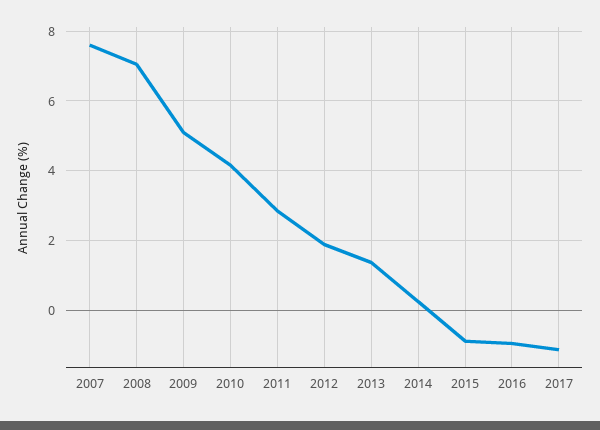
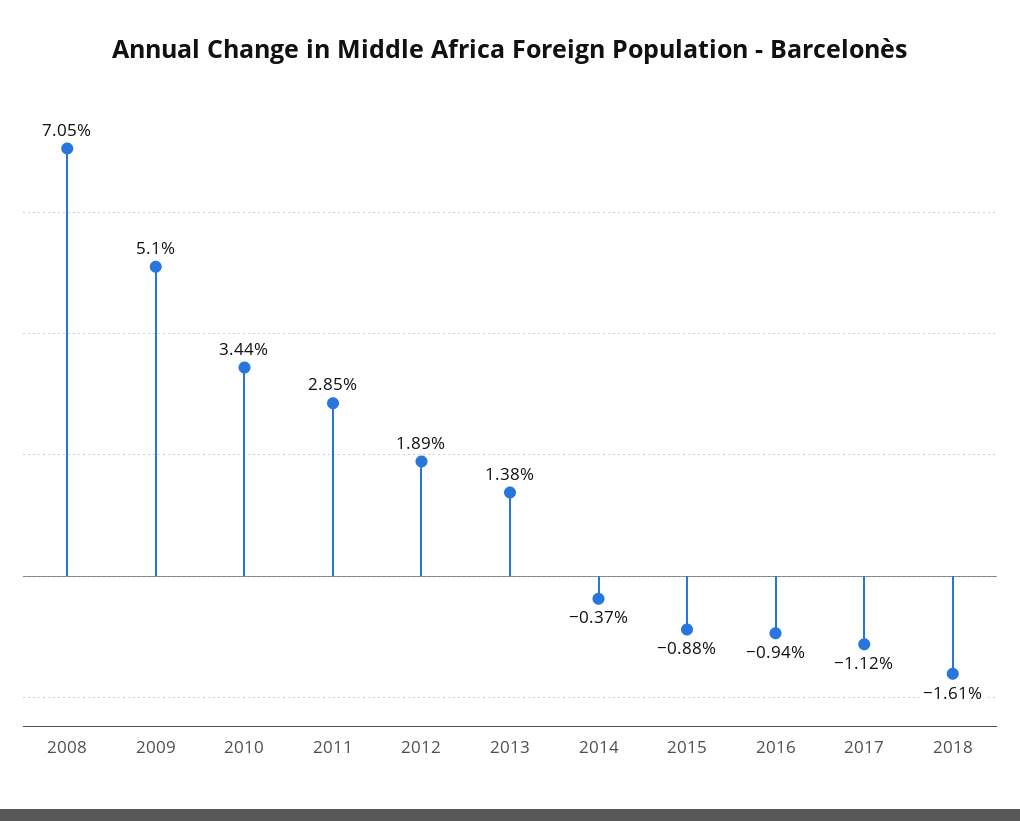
2007: 7.6 -> none
2010: 4.2 -> 3.44
2014: 0.2 -> -0.37
2018: none -> -1.61

